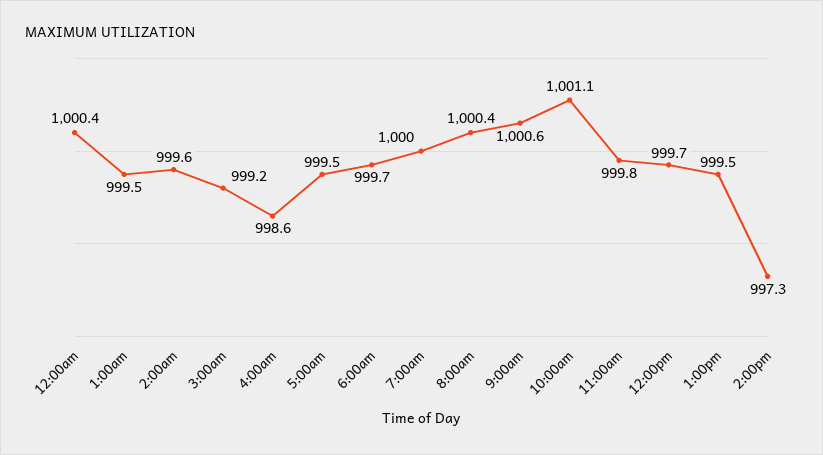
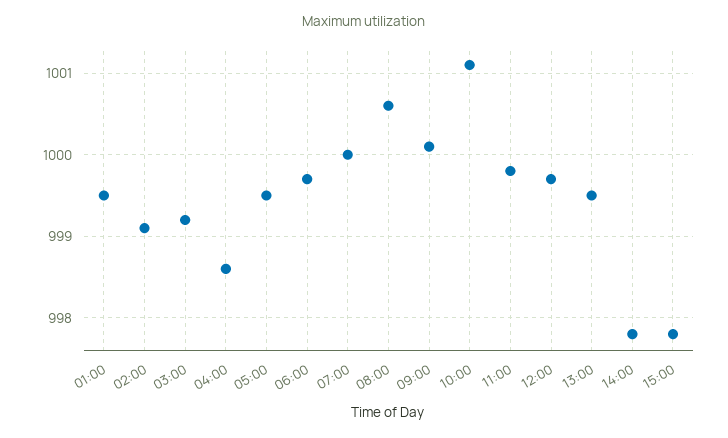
12:00am: 1000.4 -> none
2:00am: 999.6 -> 999.1
8:00am: 1000.4 -> 1000.6
9:00am: 1000.6 -> 1000.1
2:00pm: 997.3 -> 997.8
15:00: none -> 997.8

